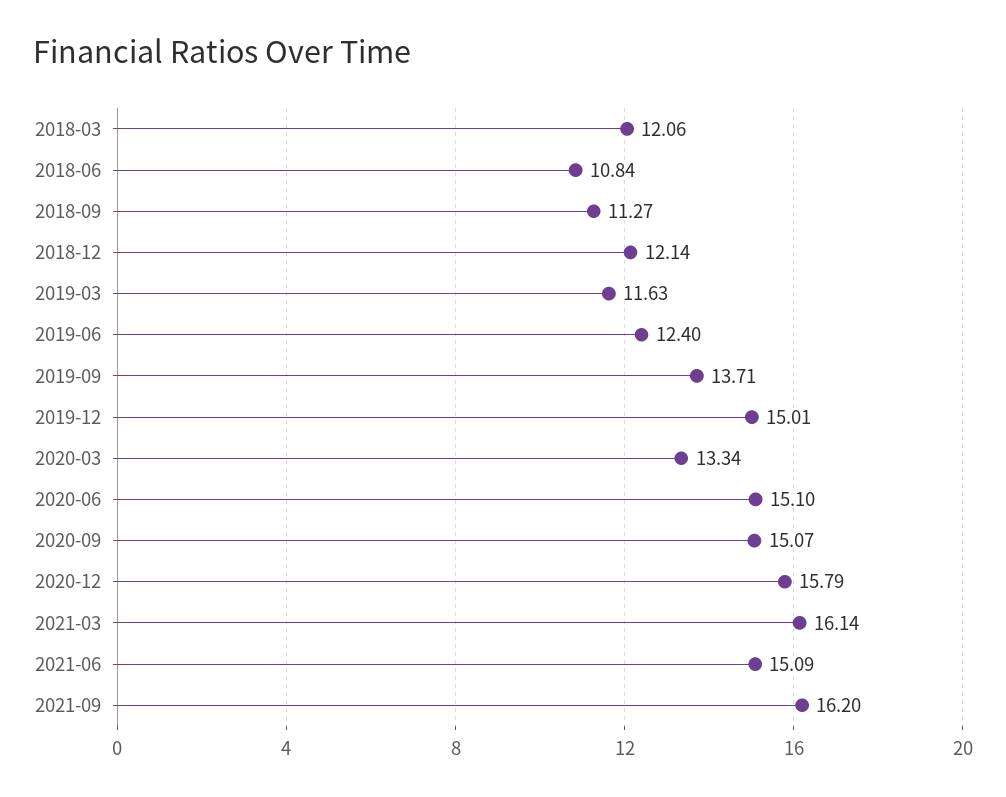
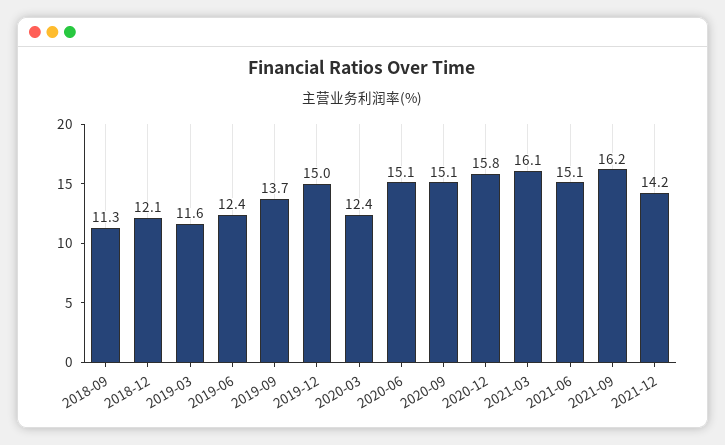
2018-03: 12.06 -> none
2018-06: 10.84 -> none
2020-03: 13.34 -> 12.4
2021-12: none -> 14.2

